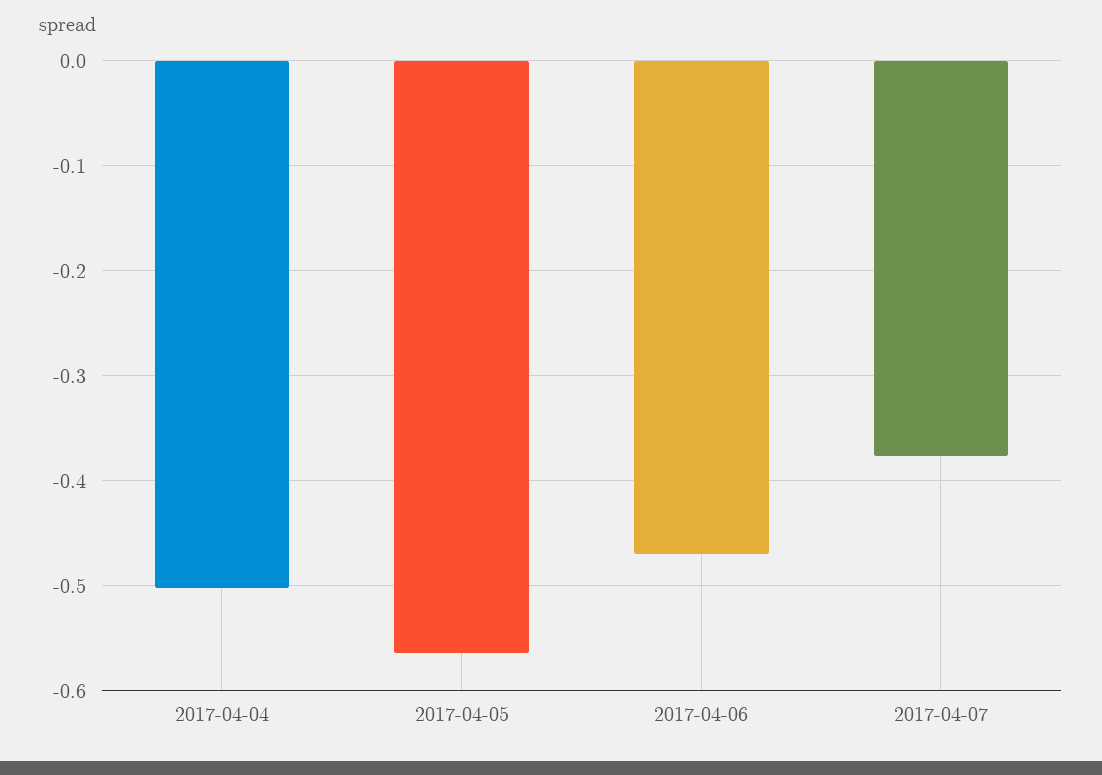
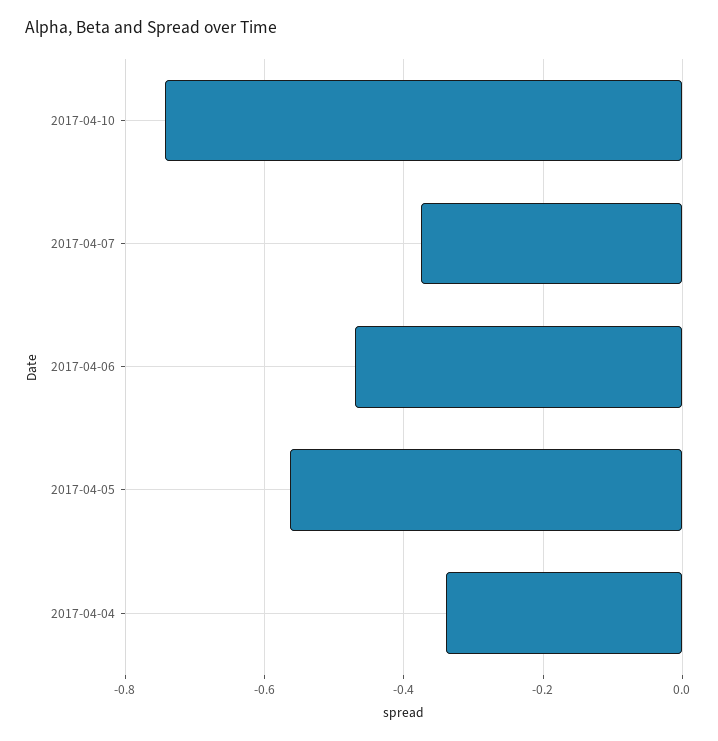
2017-04-04: -0.5 -> -0.34
2017-04-10: none -> -0.74

